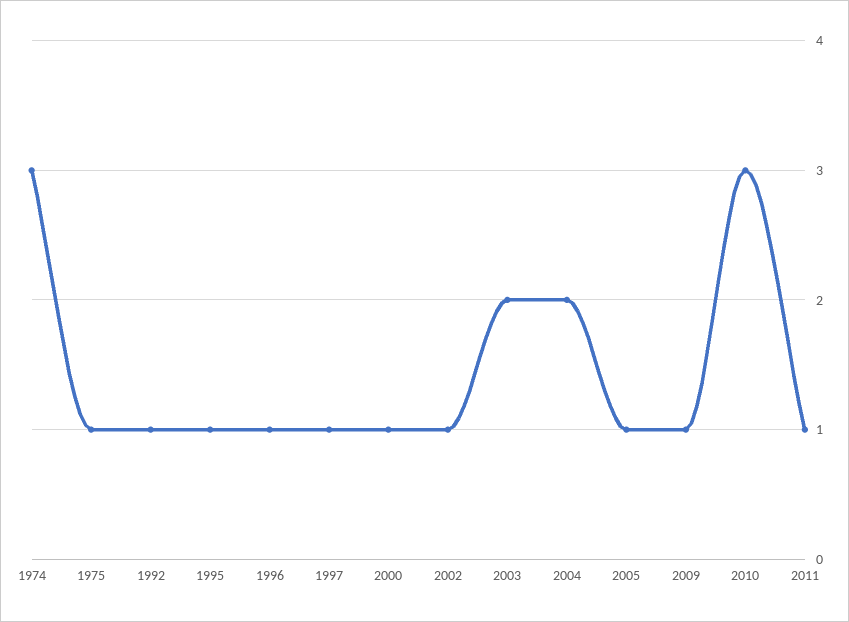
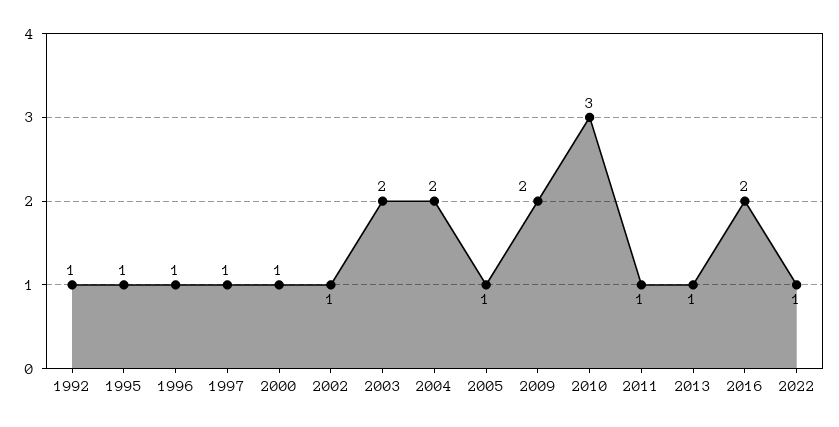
1974: 3 -> none
1975: 1 -> none
2009: 1 -> 2
2013: none -> 1
2016: none -> 2
2022: none -> 1

